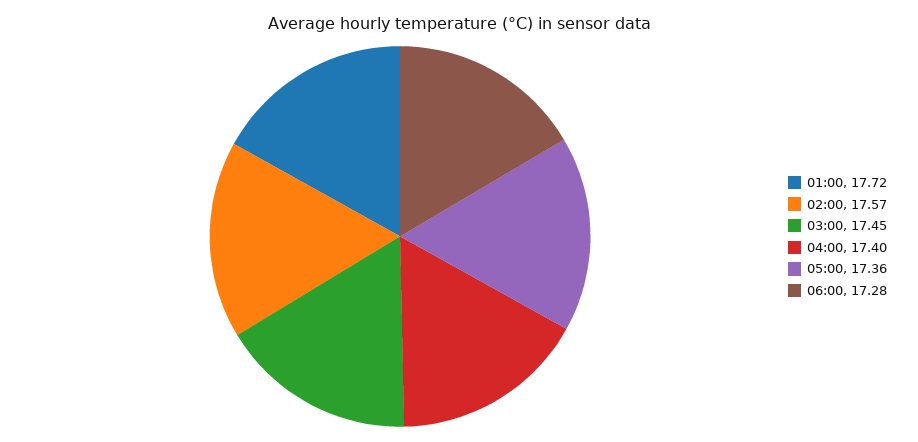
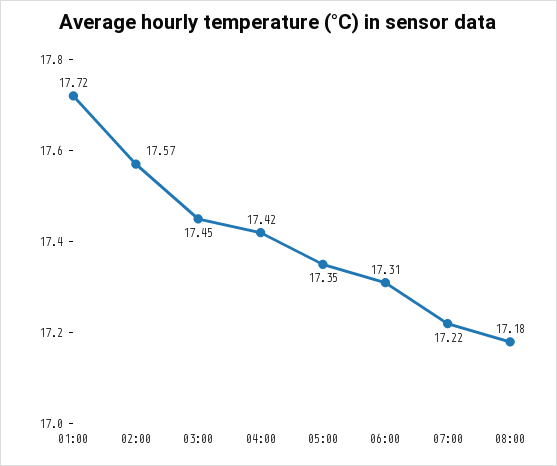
04:00: 17.4 -> 17.42
05:00: 17.36 -> 17.35
06:00: 17.28 -> 17.31
07:00: none -> 17.22
08:00: none -> 17.18

